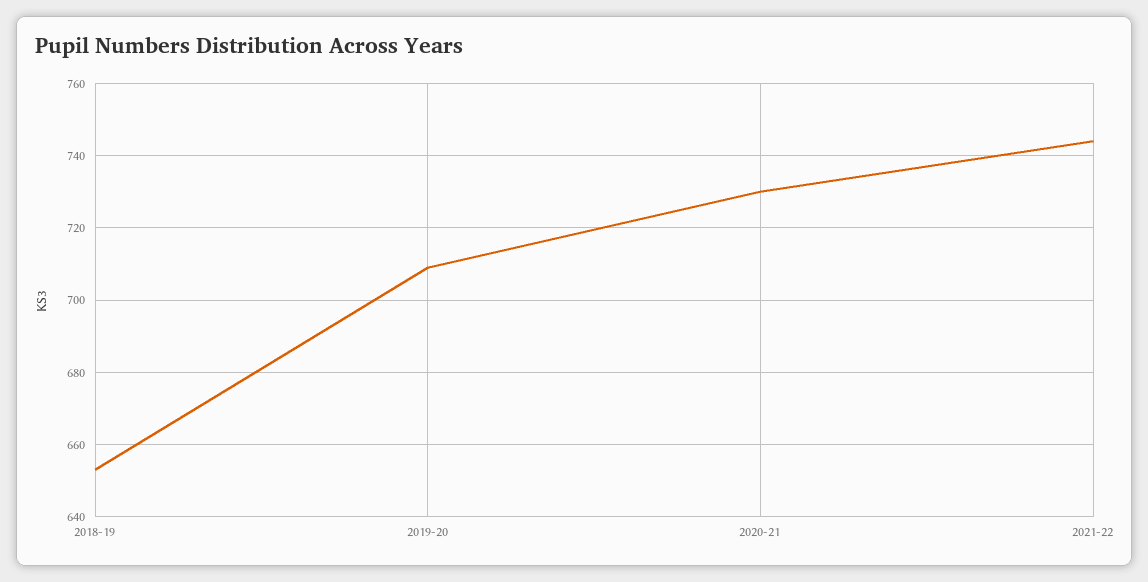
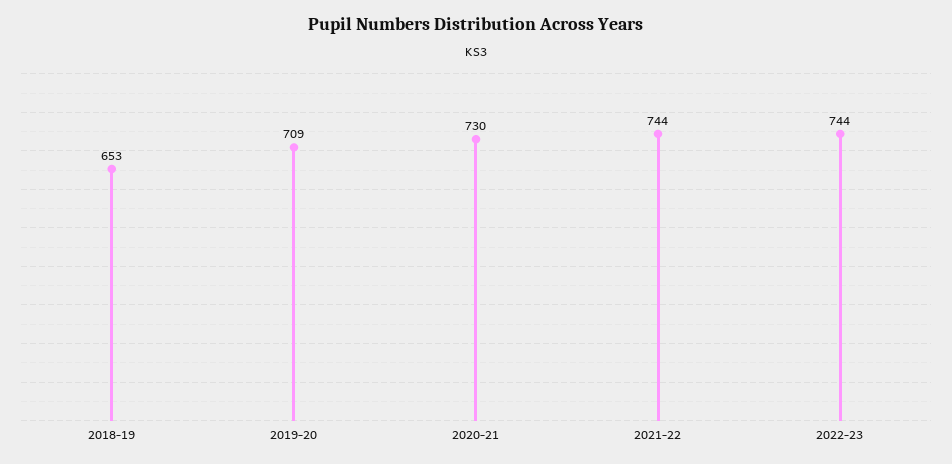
2022-23: none -> 744

